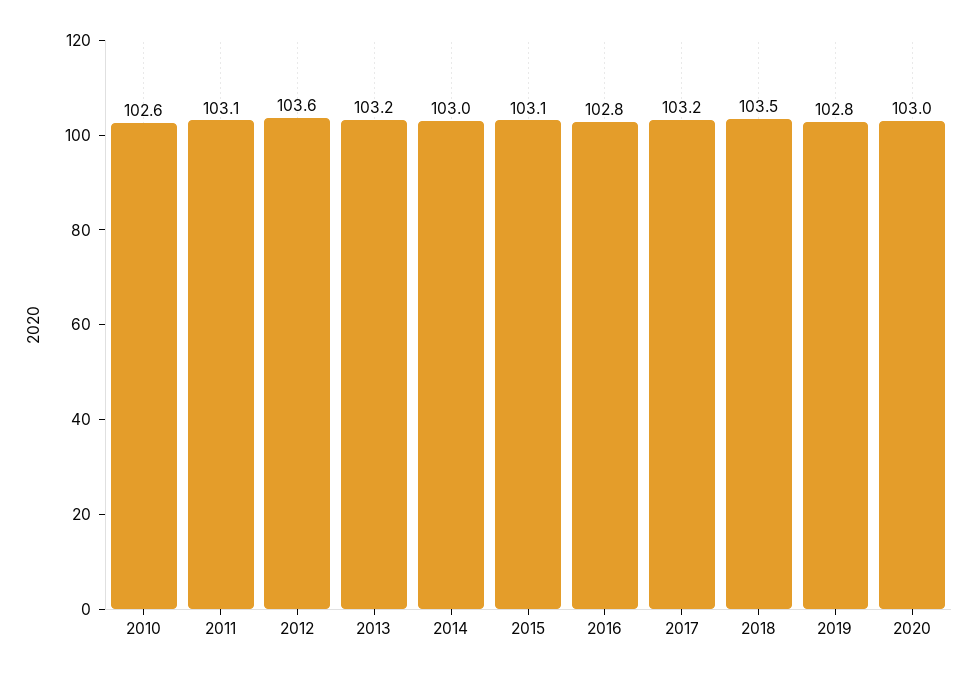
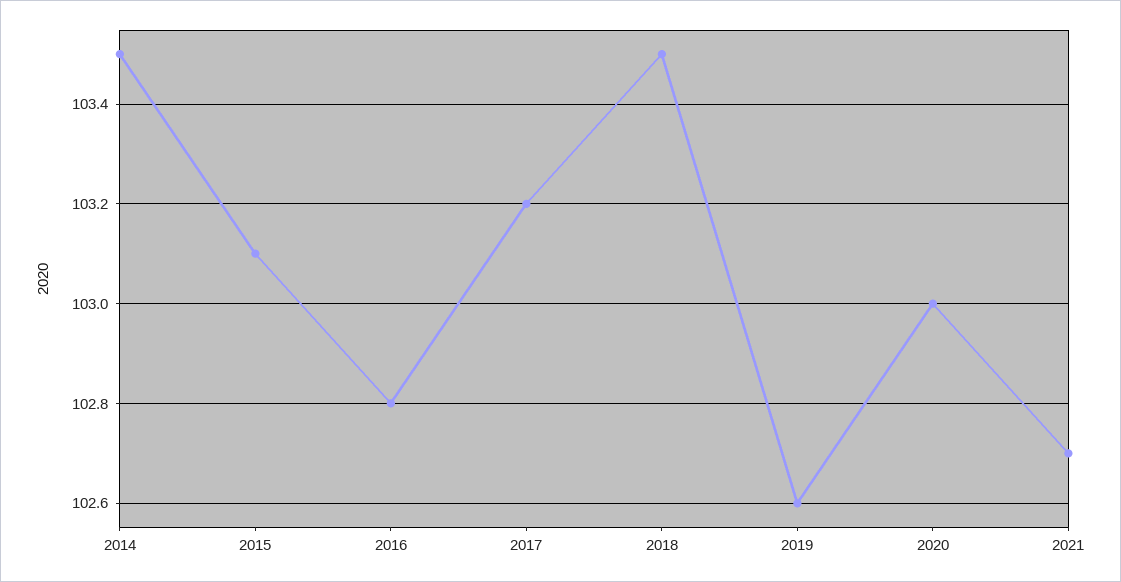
2010: 102.6 -> none
2011: 103.1 -> none
2012: 103.6 -> none
2013: 103.2 -> none
2014: 103 -> 103.5
2019: 102.8 -> 102.6
2021: none -> 102.7

